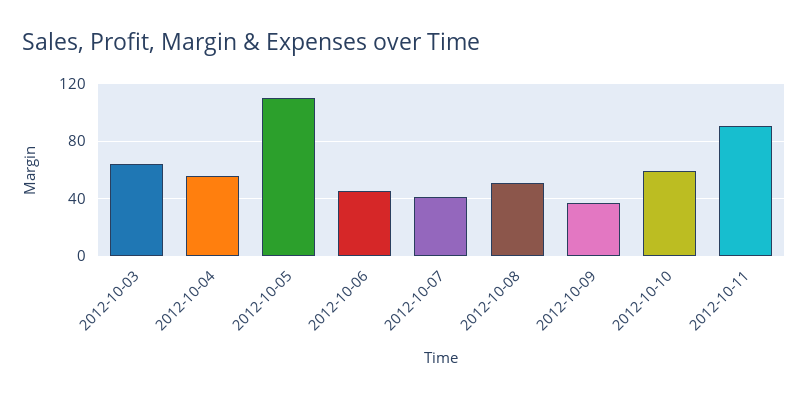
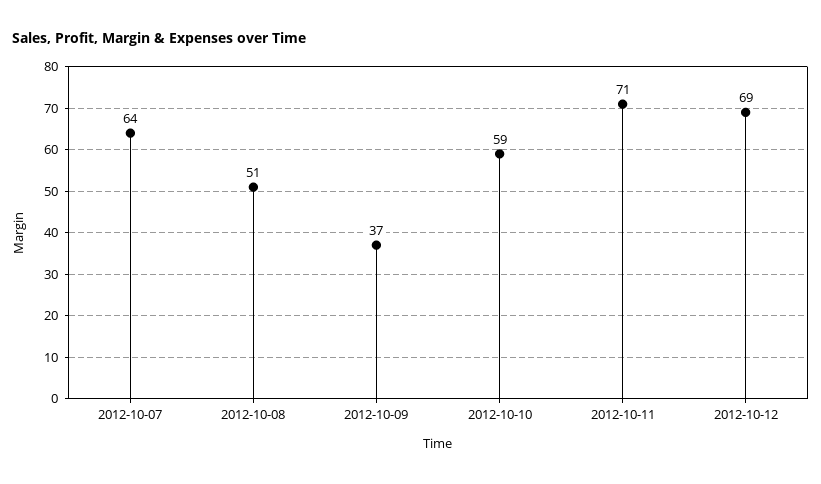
2012-10-03: 65 -> none
2012-10-04: 55 -> none
2012-10-05: 110 -> none
2012-10-06: 45 -> none
2012-10-07: 40 -> 64
2012-10-11: 90 -> 71
2012-10-12: none -> 69

